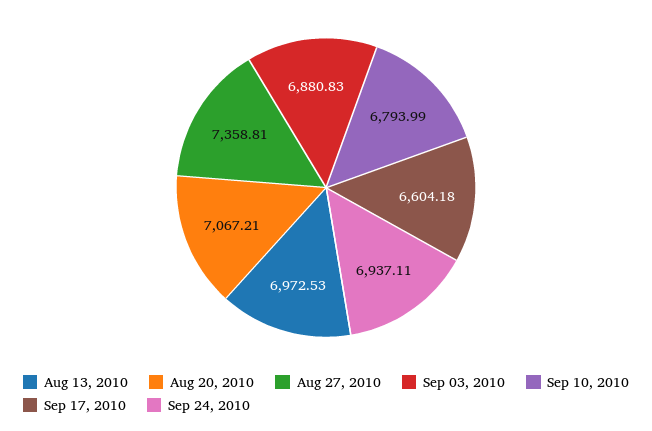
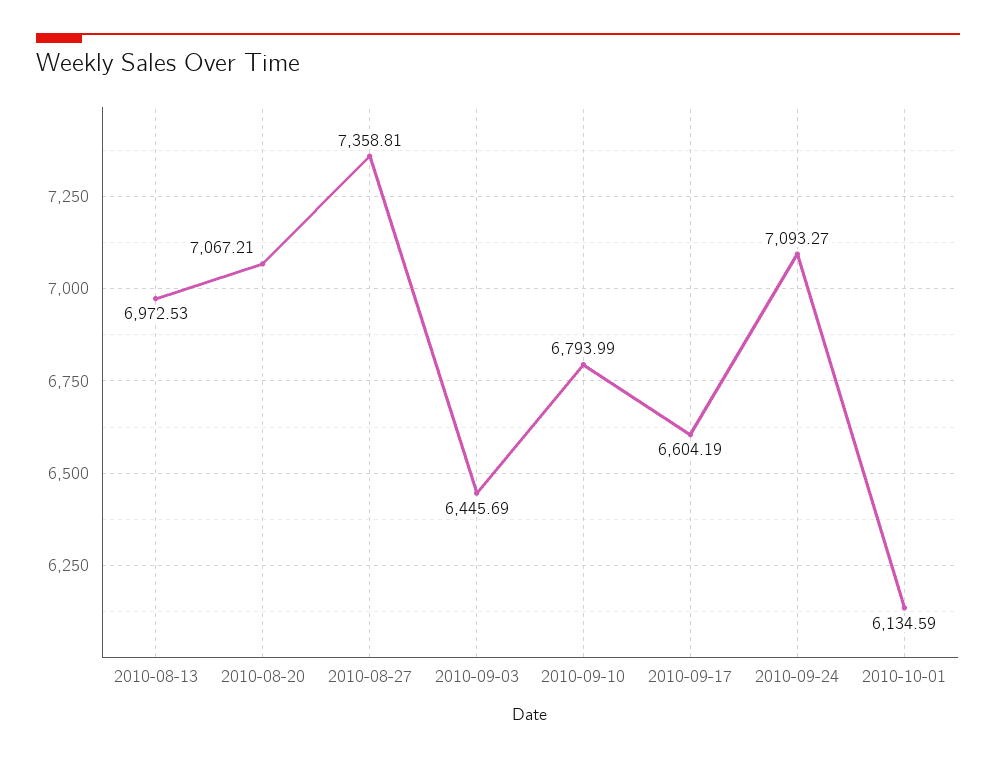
Sep 03, 2010: 6880.83 -> 6445.69
Sep 17, 2010: 6604.18 -> 6604.19
Sep 24, 2010: 6937.11 -> 7093.27
2010-10-01: none -> 6134.59

